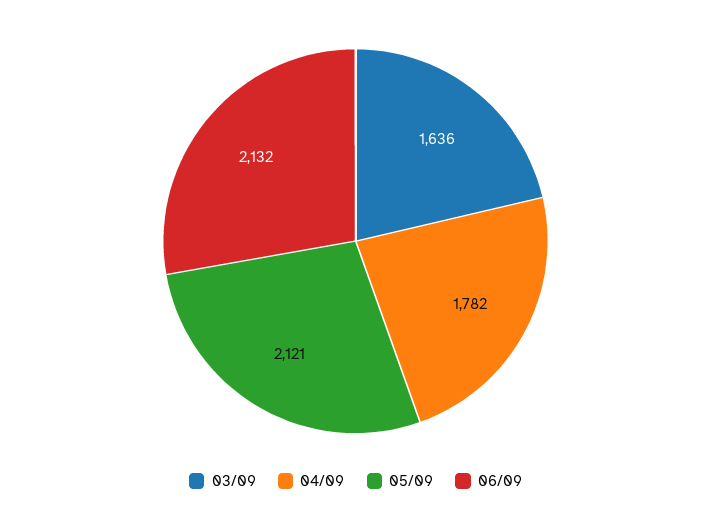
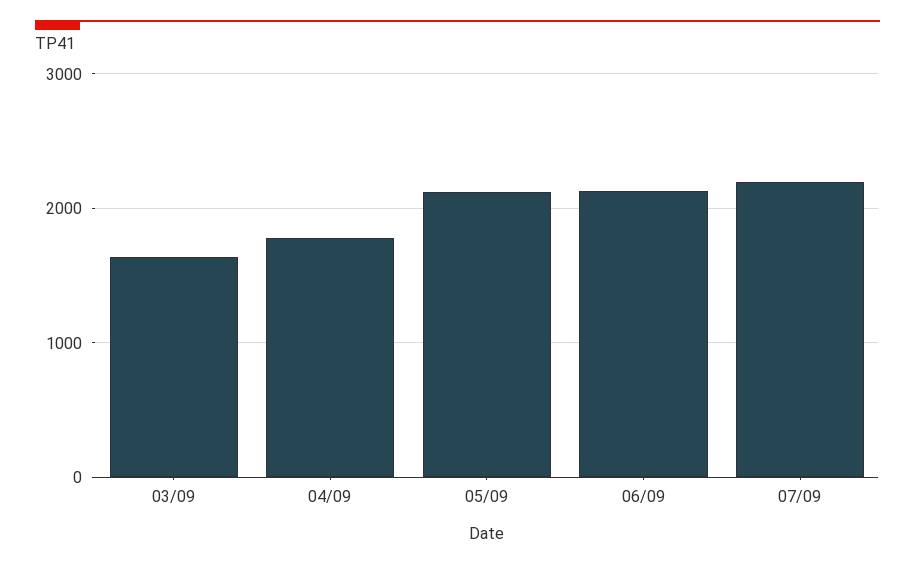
07/09: none -> 2200

